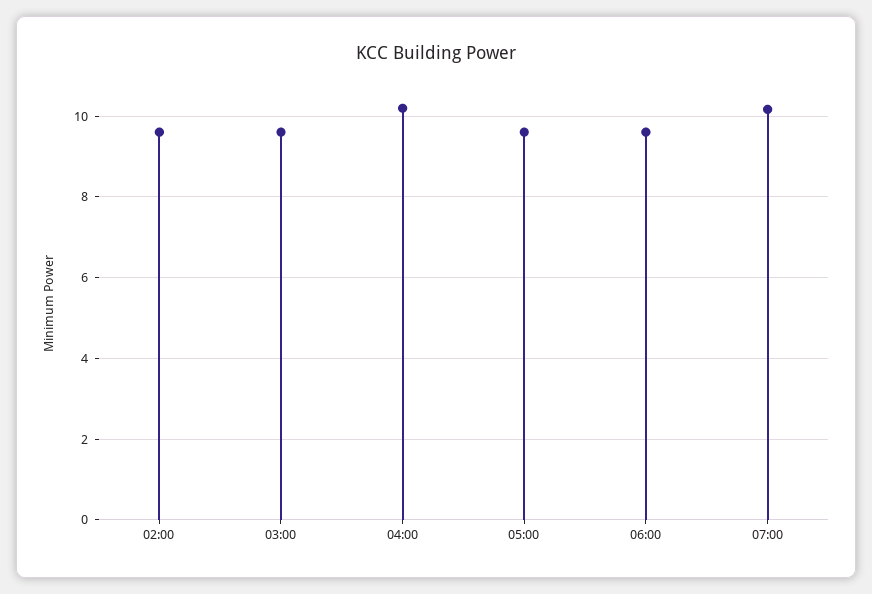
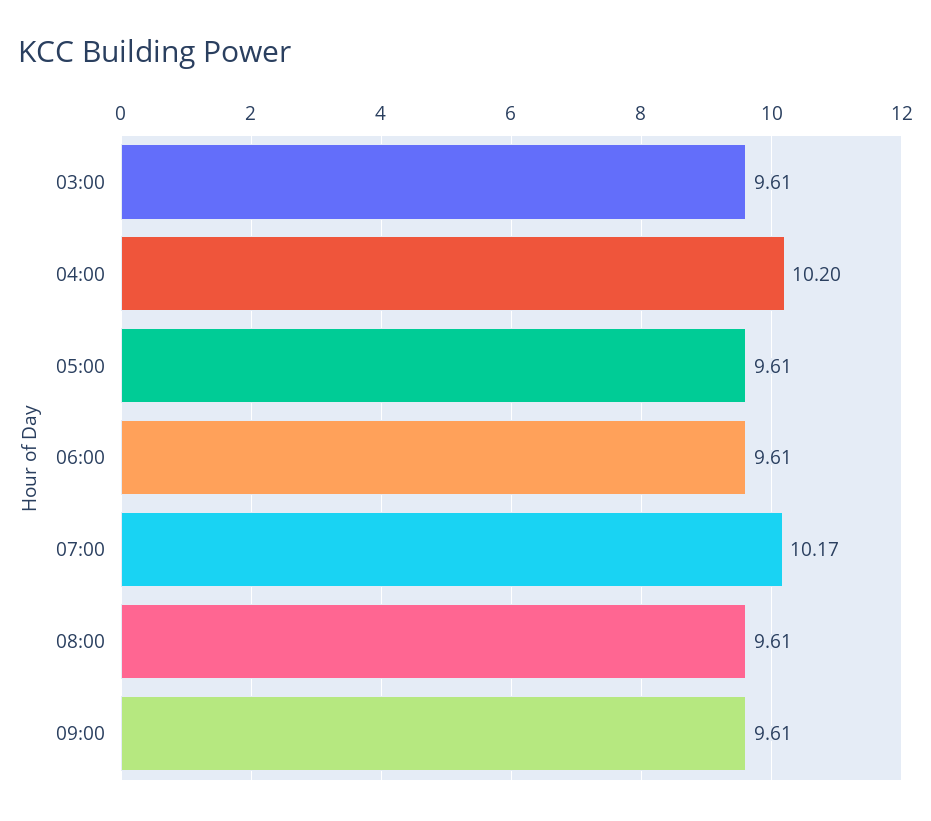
02:00: 9.6 -> none
08:00: none -> 9.61
09:00: none -> 9.61

